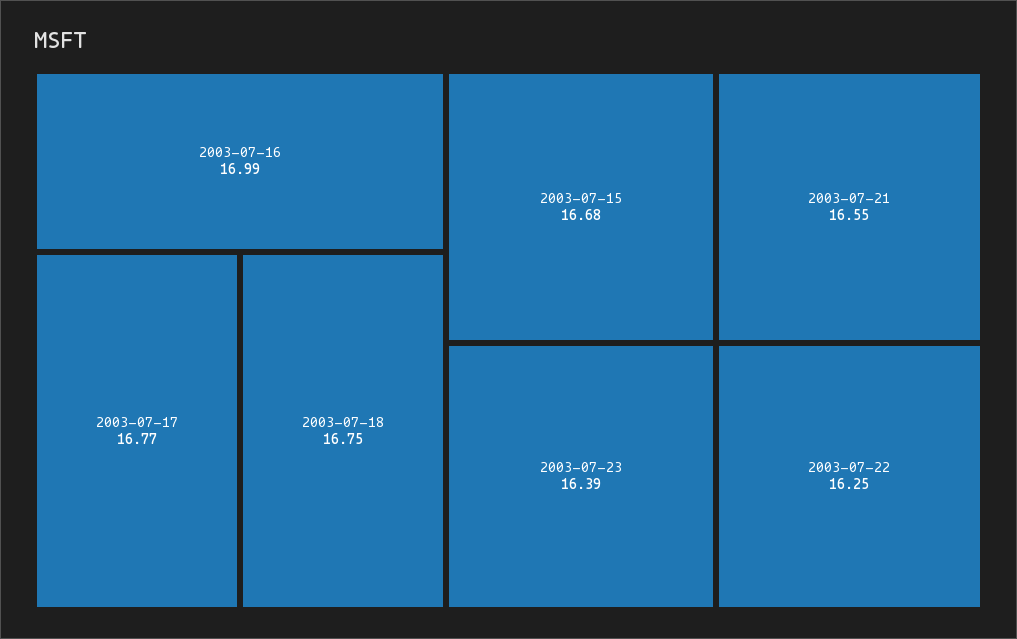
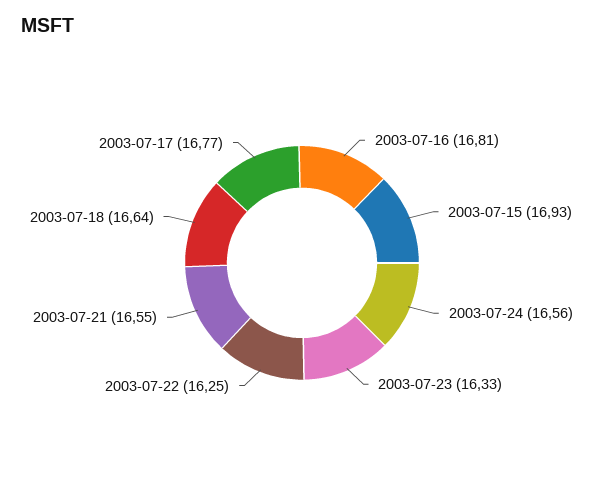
2003-07-16: 16.99 -> 16.81
2003-07-18: 16.75 -> 16.64
2003-07-15: 16.68 -> 16.93
2003-07-23: 16.39 -> 16.33
2003-07-24: none -> 16.56

